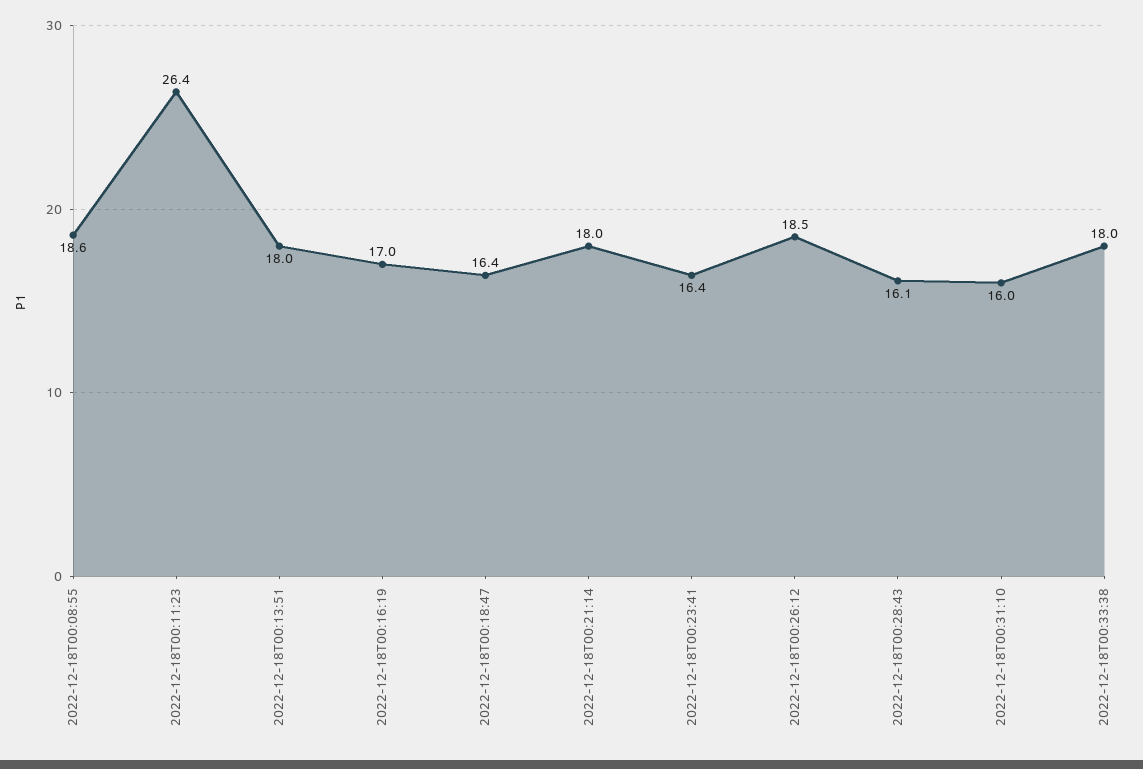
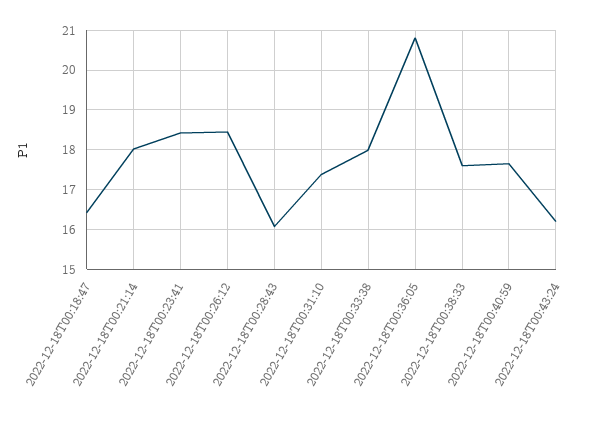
2022-12-18T00:08:55: 18.6 -> none
2022-12-18T00:11:23: 26.4 -> none
2022-12-18T00:13:51: 18 -> none
2022-12-18T00:16:19: 17 -> none
2022-12-18T00:23:41: 16.4 -> 18.4
2022-12-18T00:31:10: 16 -> 17.4
2022-12-18T00:36:05: none -> 20.8
2022-12-18T00:38:33: none -> 17.6
2022-12-18T00:40:59: none -> 17.6
2022-12-18T00:43:24: none -> 16.2

